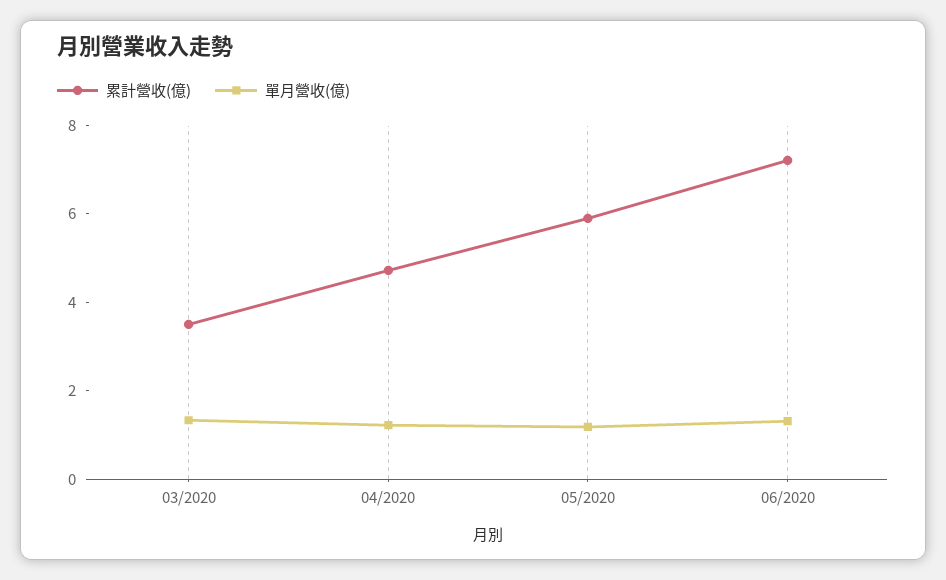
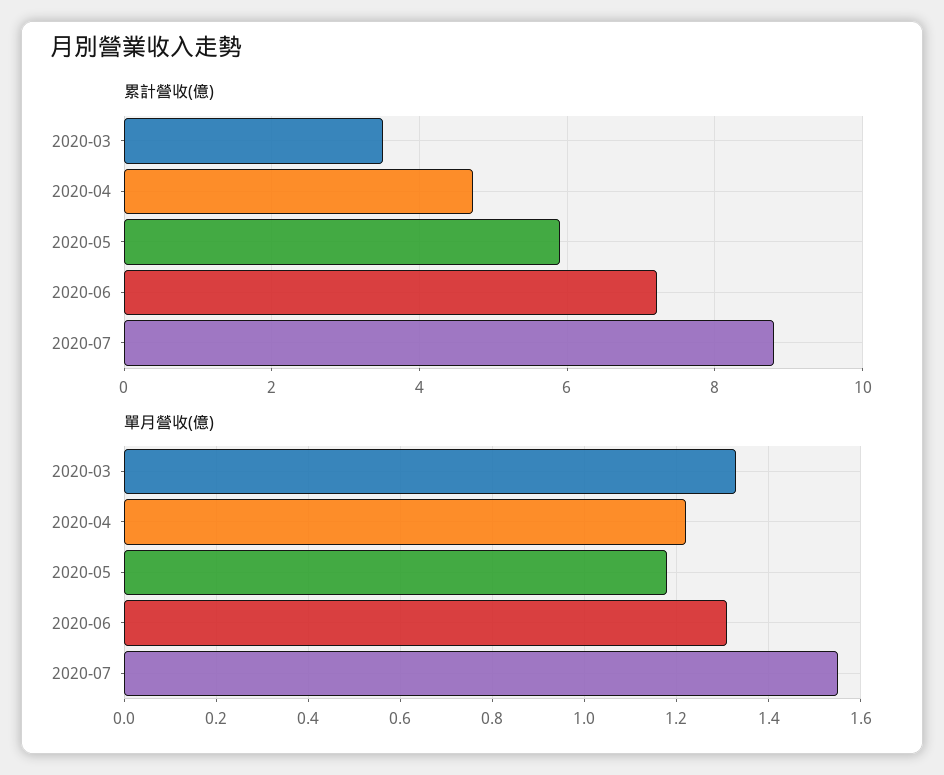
累計營收(億), 2020-07: none -> 8.8
單月營收(億), 2020-07: none -> 1.55

